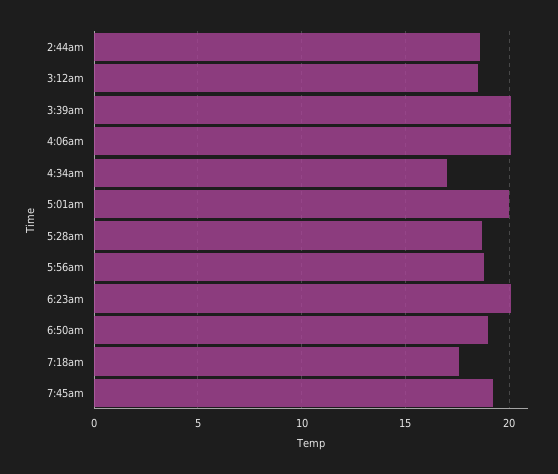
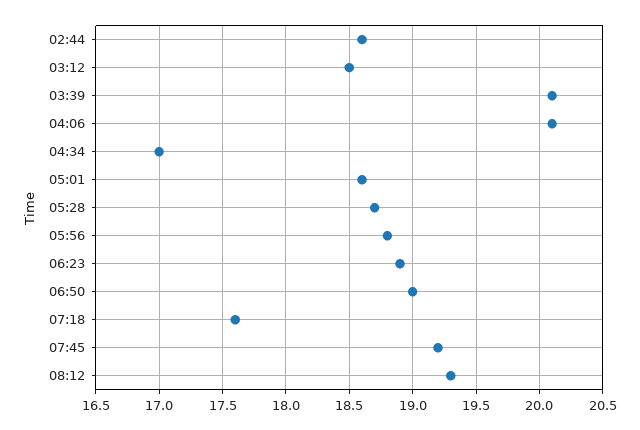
5:01am: 20 -> 18.6
6:23am: 20 -> 18.9
08:12: none -> 19.3

